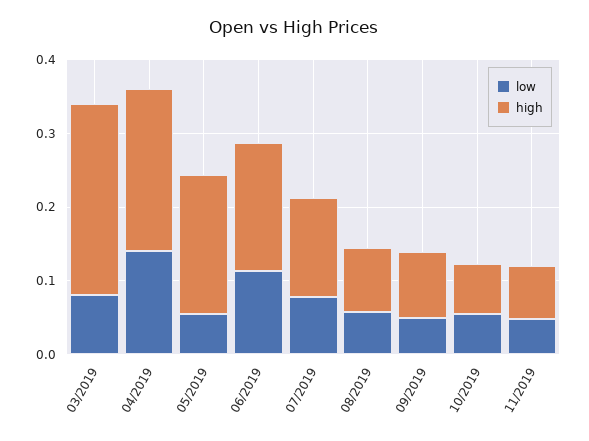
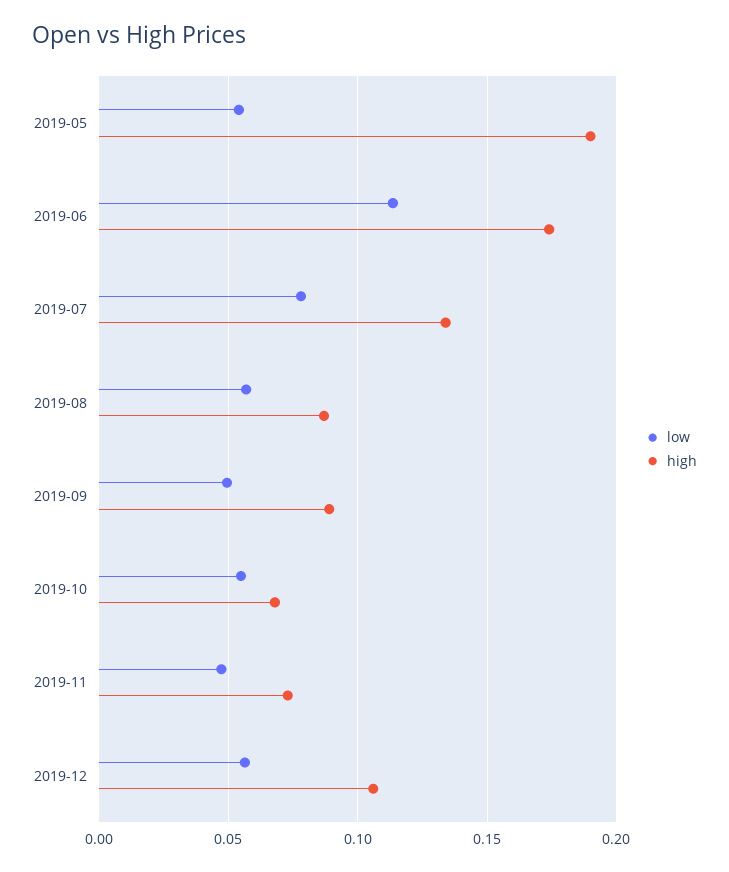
low, 03/2019: 0.08 -> none
high, 03/2019: 0.26 -> none
low, 04/2019: 0.14 -> none
high, 04/2019: 0.22 -> none
low, 2019-12: none -> 0.055
high, 2019-12: none -> 0.105

